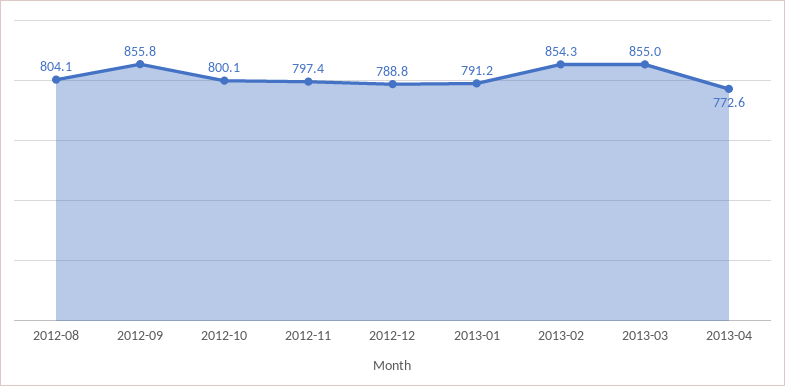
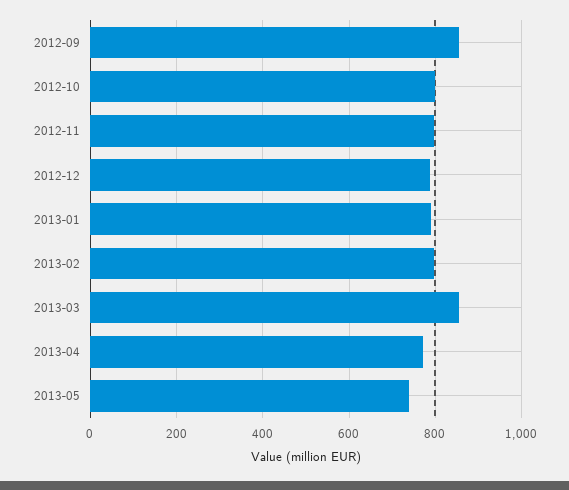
2012-08: 804.1 -> none
2013-02: 854.3 -> 800
2013-05: none -> 740

